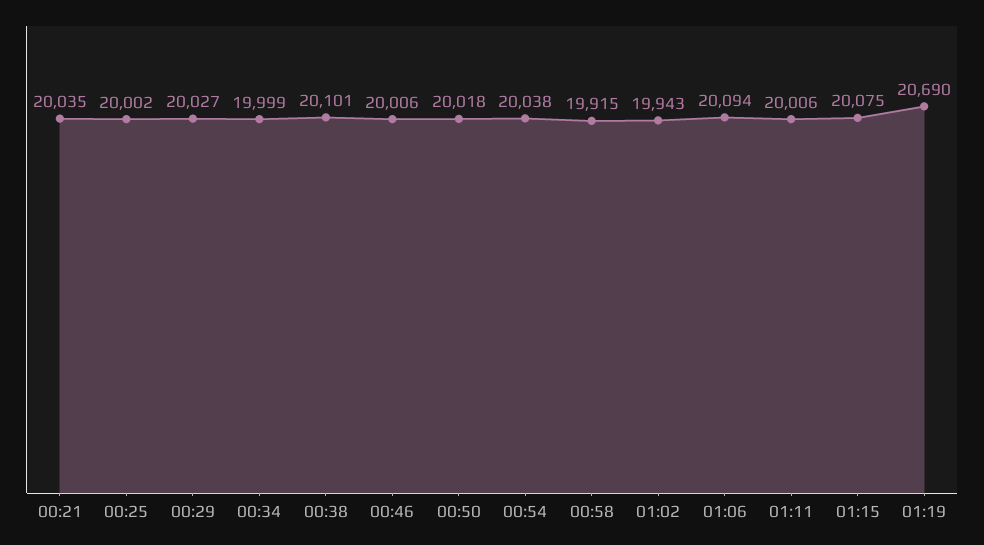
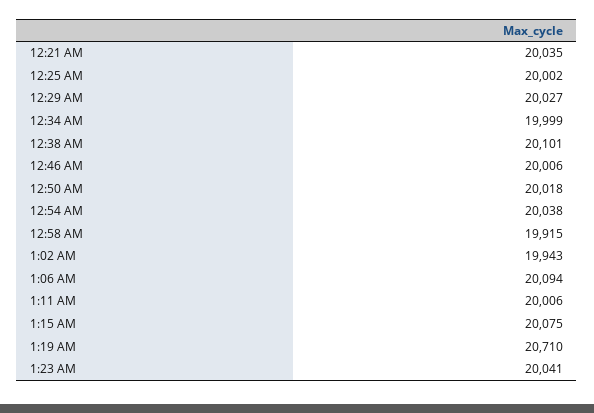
01:19: 20690 -> 20710
1:23 AM: none -> 20041

